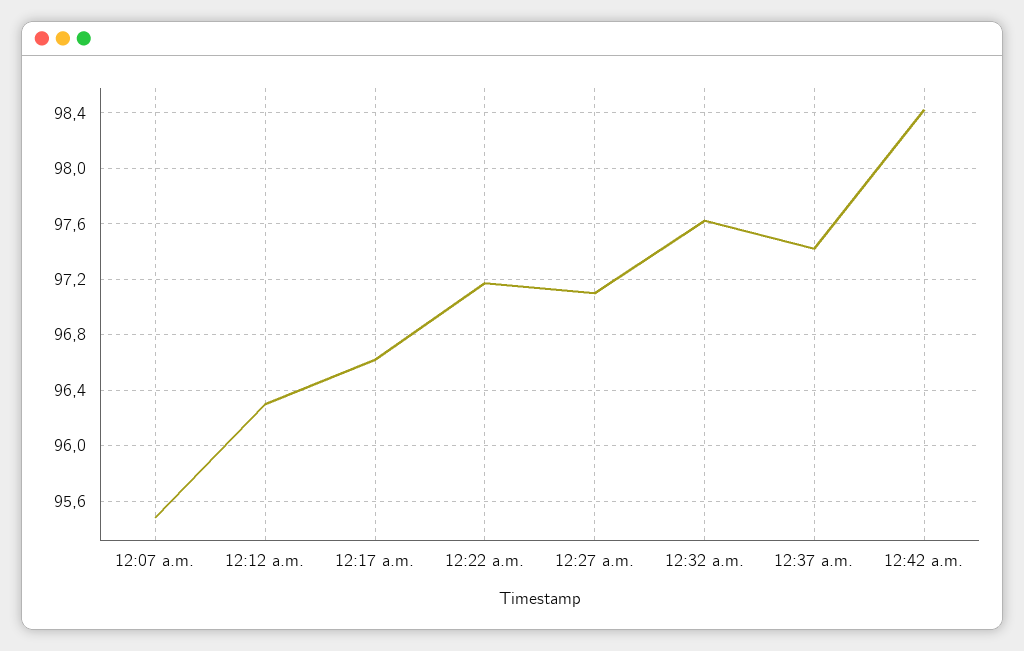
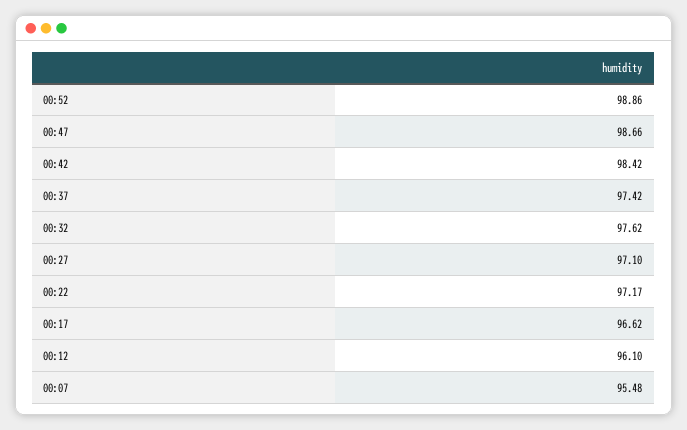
12:12 a.m.: 96.3 -> 96.1
00:52: none -> 98.86
00:47: none -> 98.66

